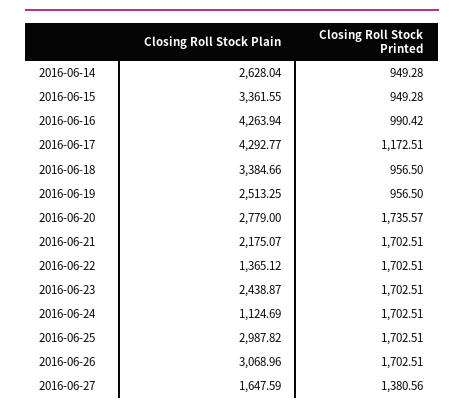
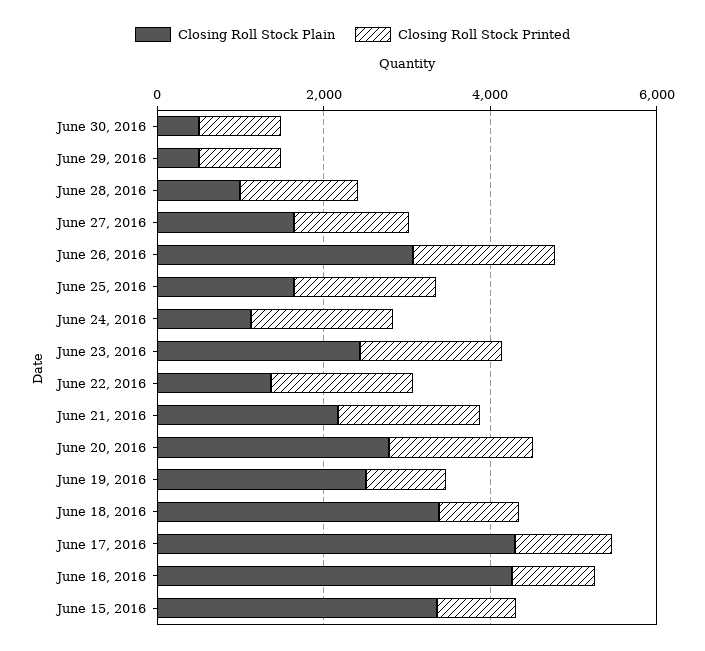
Closing Roll Stock Plain, 2016-06-14: 2628.04 -> none
Closing Roll Stock Printed, 2016-06-14: 949.28 -> none
Closing Roll Stock Plain, 2016-06-25: 2987.82 -> 1500
Closing Roll Stock Plain, June 30, 2016: none -> 500
Closing Roll Stock Printed, June 30, 2016: none -> 1000
Closing Roll Stock Plain, June 29, 2016: none -> 500
Closing Roll Stock Printed, June 29, 2016: none -> 1000
Closing Roll Stock Plain, June 28, 2016: none -> 1000
Closing Roll Stock Printed, June 28, 2016: none -> 1500

